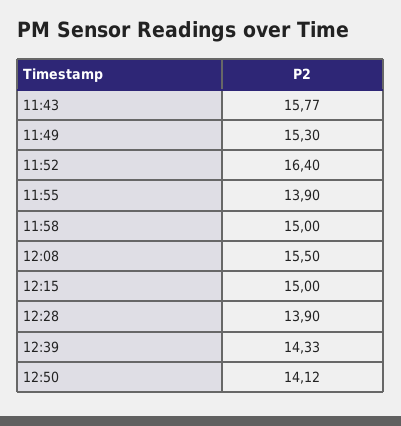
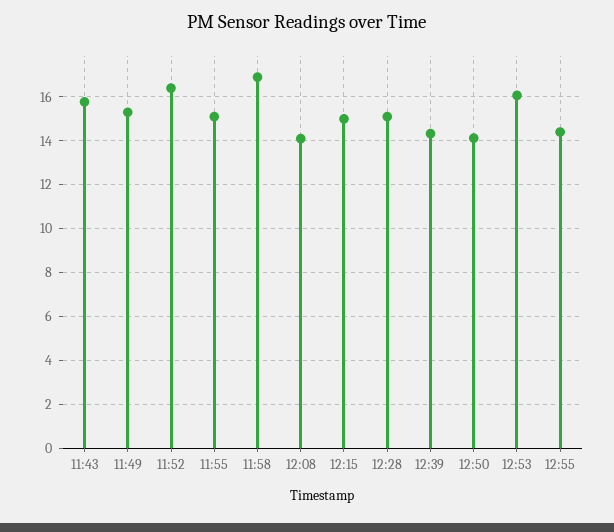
11:55: 13.9 -> 15
11:58: 15 -> 17
12:08: 15.5 -> 14
12:28: 13.9 -> 15
12:53: none -> 16
12:55: none -> 14.5

